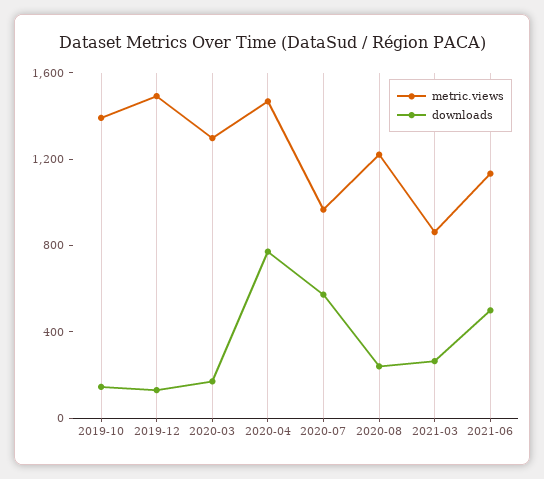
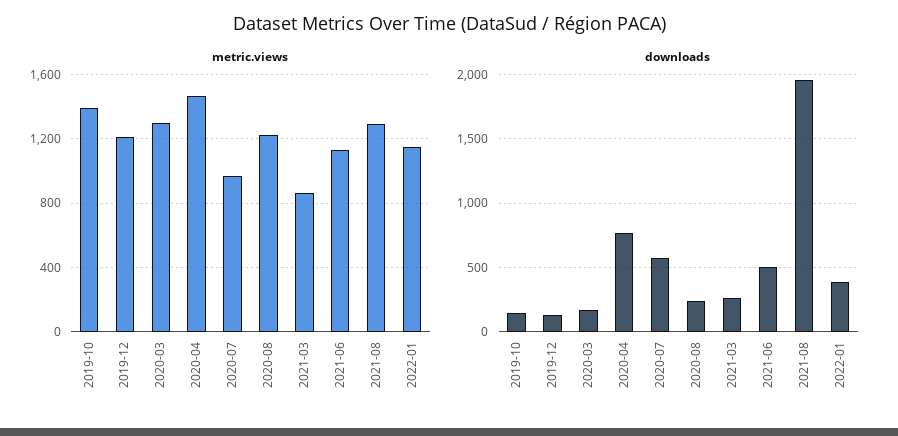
metric.views, 2019-12: 1500 -> 1200
metric.views, 2021-08: none -> 1300
metric.views, 2022-01: none -> 1150
downloads, 2021-08: none -> 1950
downloads, 2022-01: none -> 400

